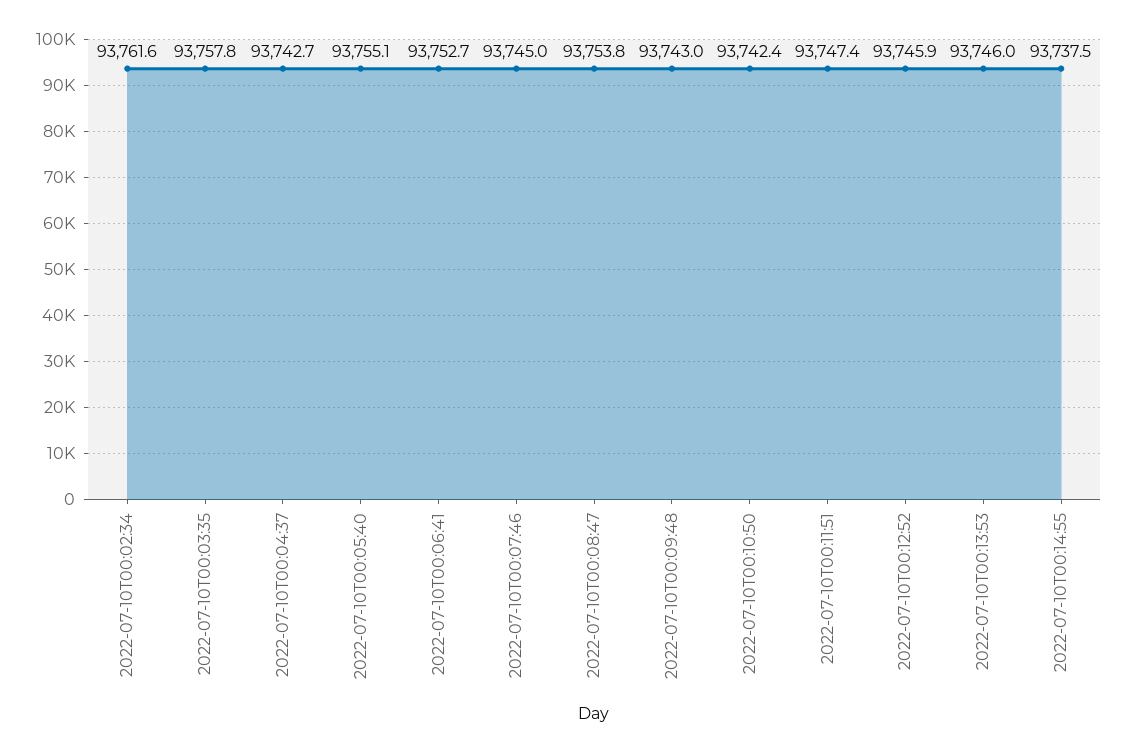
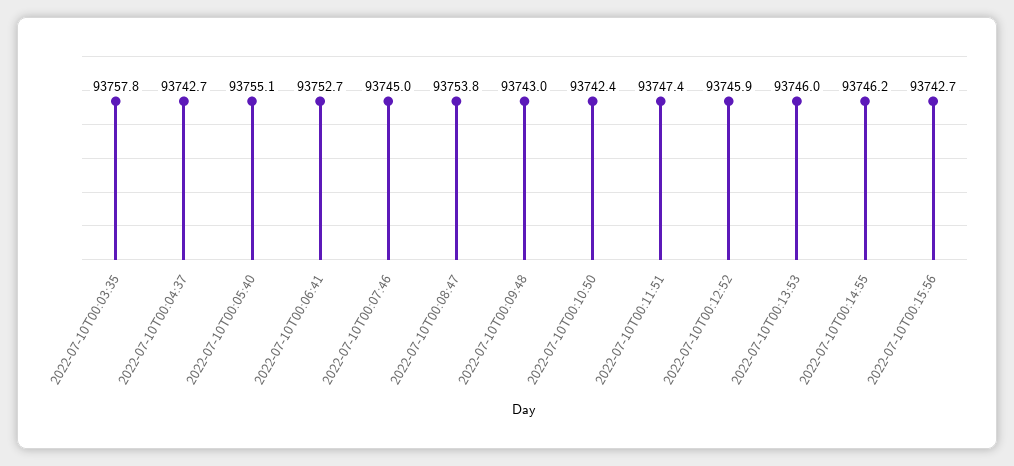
2022-07-10T00:02:34: 93761.6 -> none
2022-07-10T00:14:55: 93737.5 -> 93746.2
2022-07-10T00:15:56: none -> 93742.7

